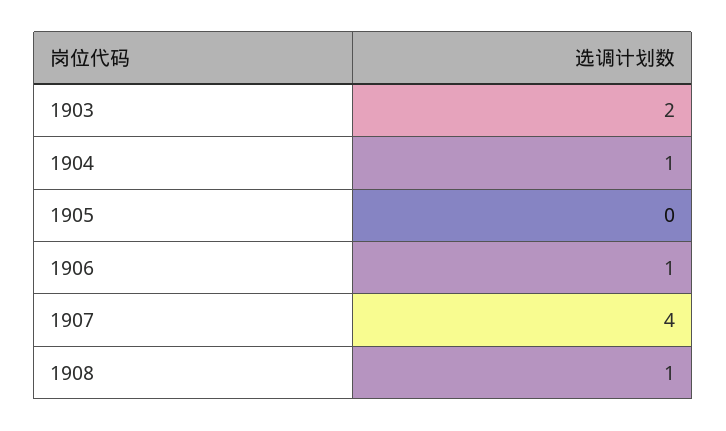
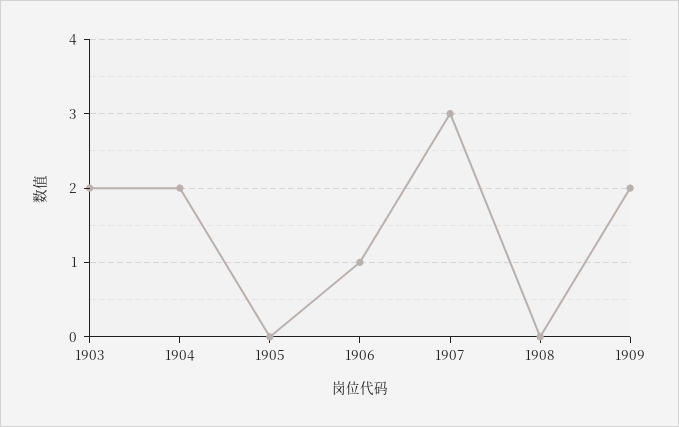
1904: 1 -> 2
1907: 4 -> 3
1908: 1 -> 0
1909: none -> 2

